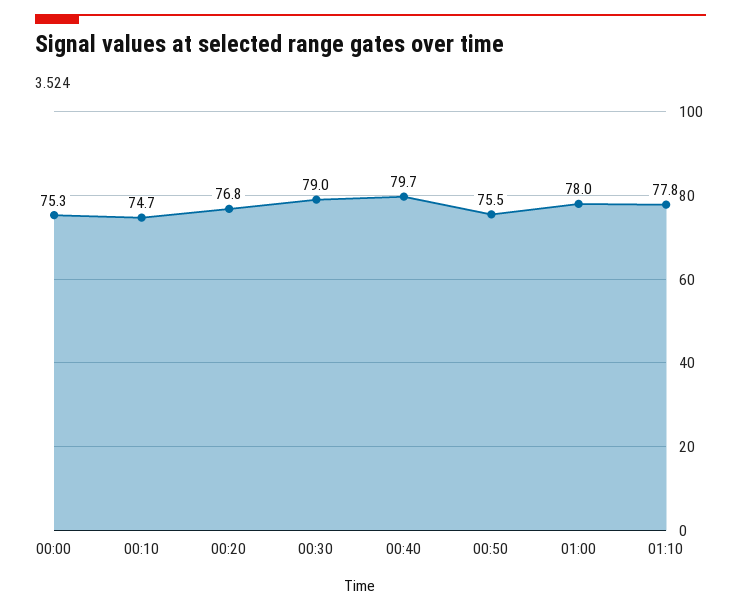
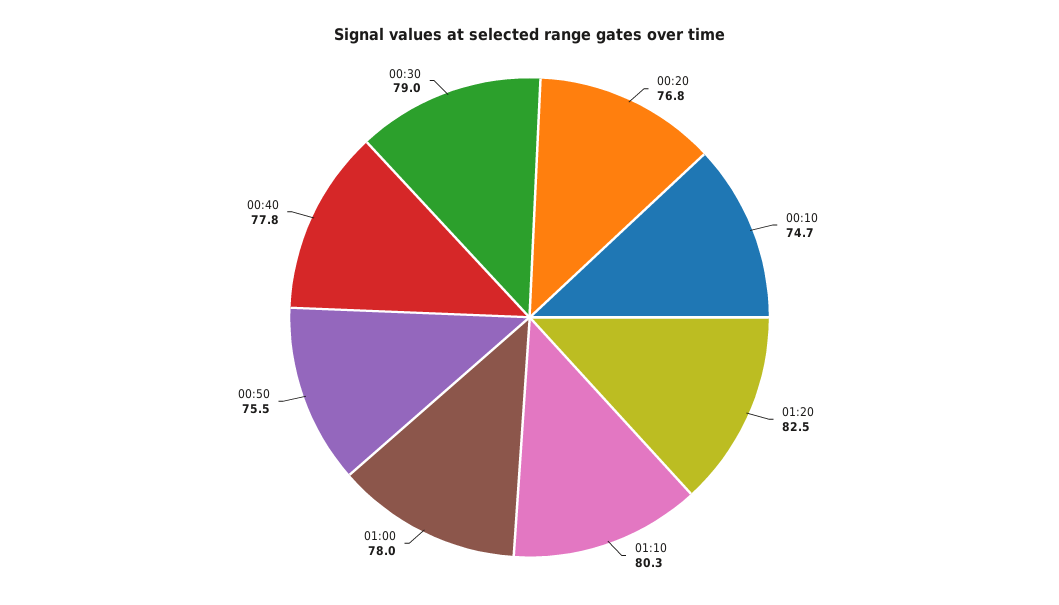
00:00: 75.3 -> none
00:40: 79.7 -> 77.8
01:10: 77.8 -> 80.3
01:20: none -> 82.5

